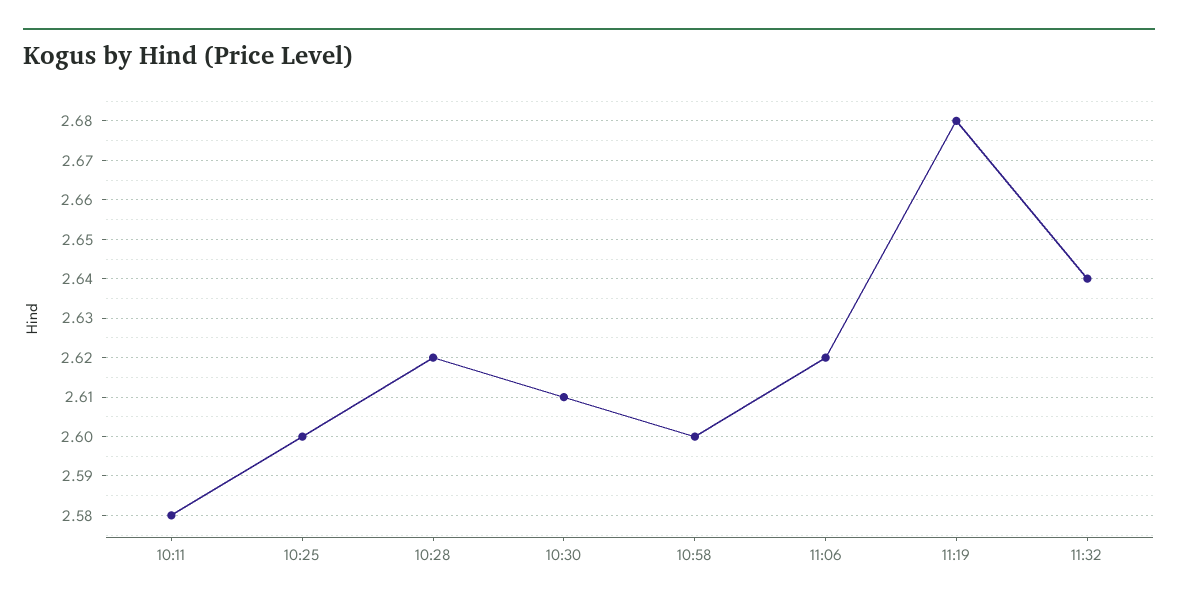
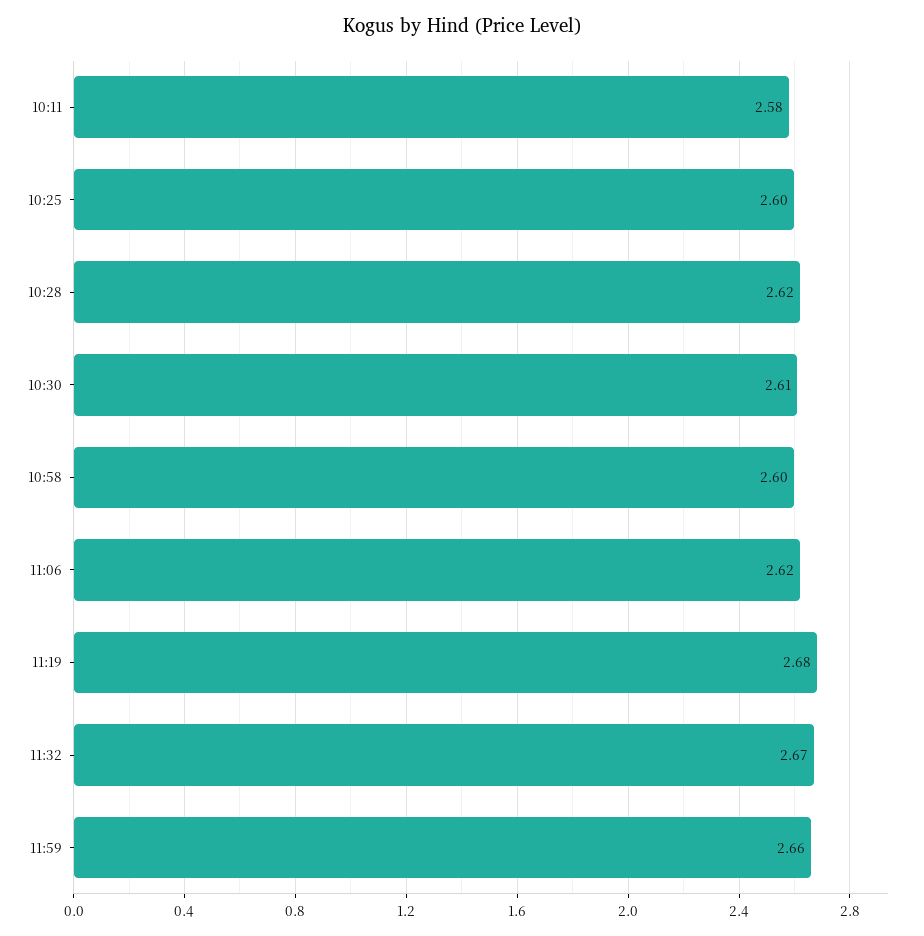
11:32: 2.64 -> 2.67
11:59: none -> 2.66

